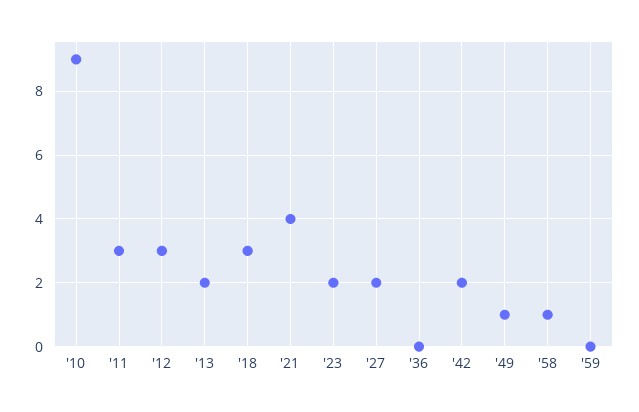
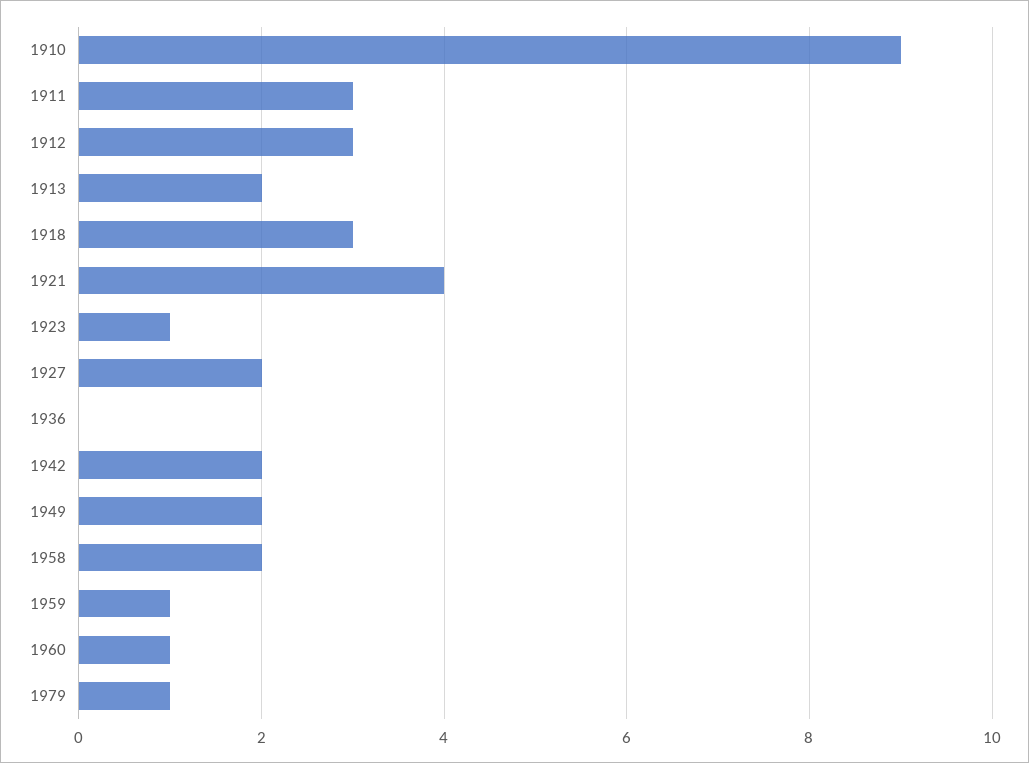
'23: 2 -> 1
'49: 1 -> 2
'58: 1 -> 2
'59: 0 -> 1
1960: none -> 1
1979: none -> 1

